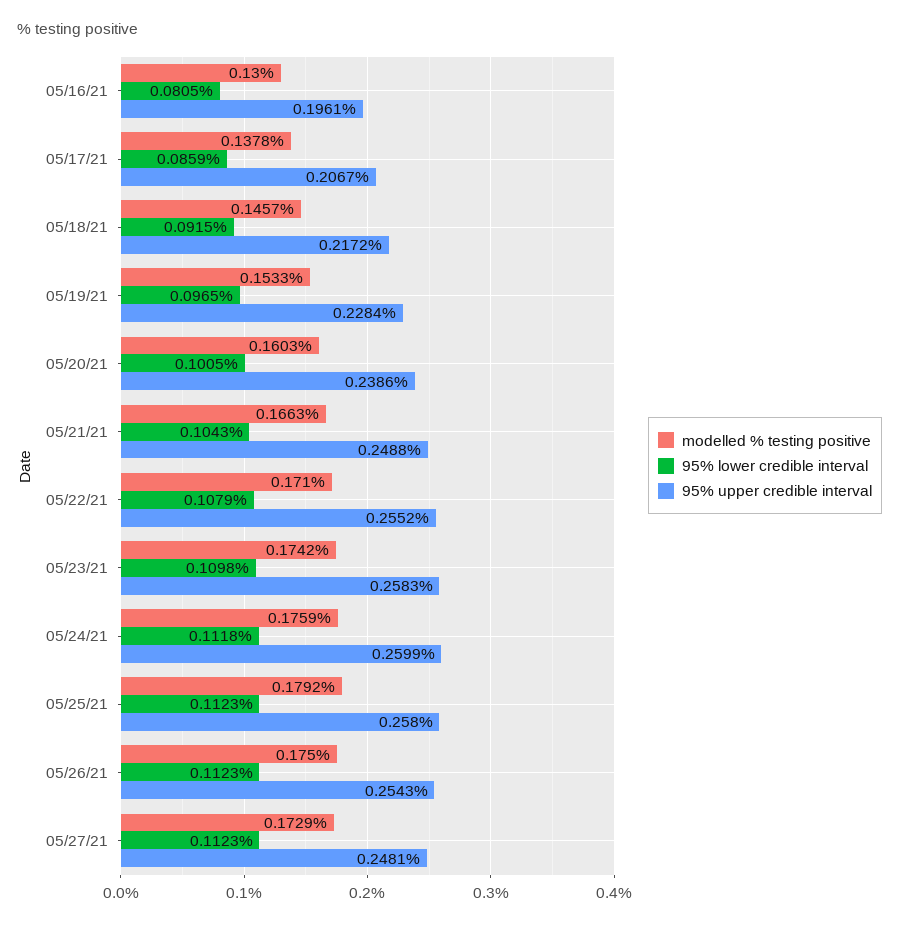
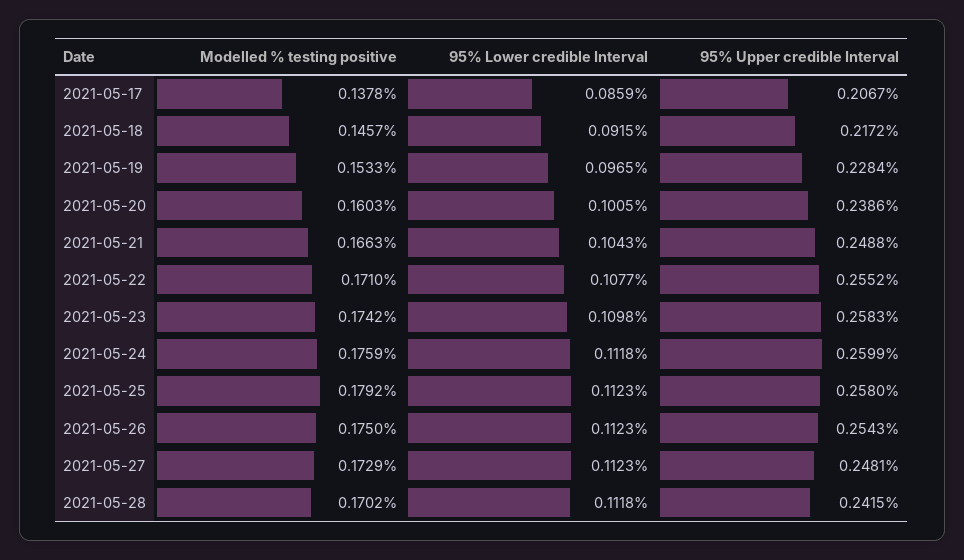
modelled % testing positive, 05/16/21: 0.13 -> none
95% lower credible interval, 05/16/21: 0.0805 -> none
95% upper credible interval, 05/16/21: 0.1961 -> none
95% lower credible interval, 05/22/21: 0.1079 -> 0.1077
modelled % testing positive, 2021-05-28: none -> 0.1702
95% lower credible interval, 2021-05-28: none -> 0.1118
95% upper credible interval, 2021-05-28: none -> 0.2415

